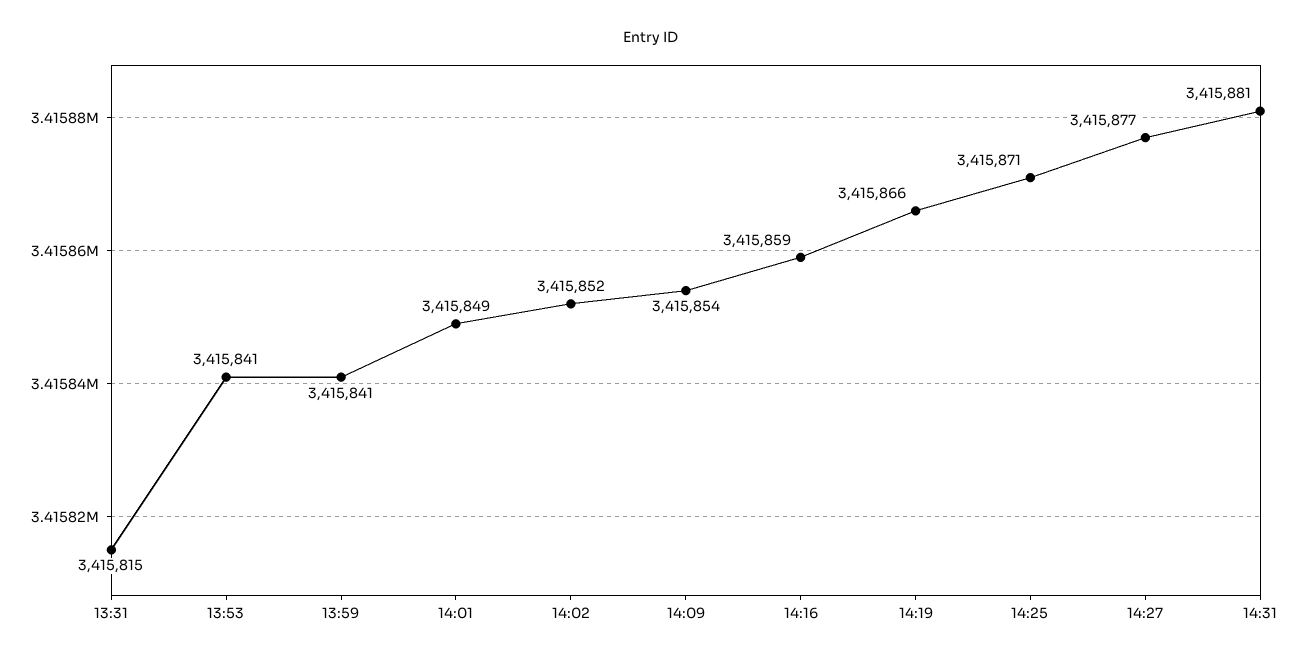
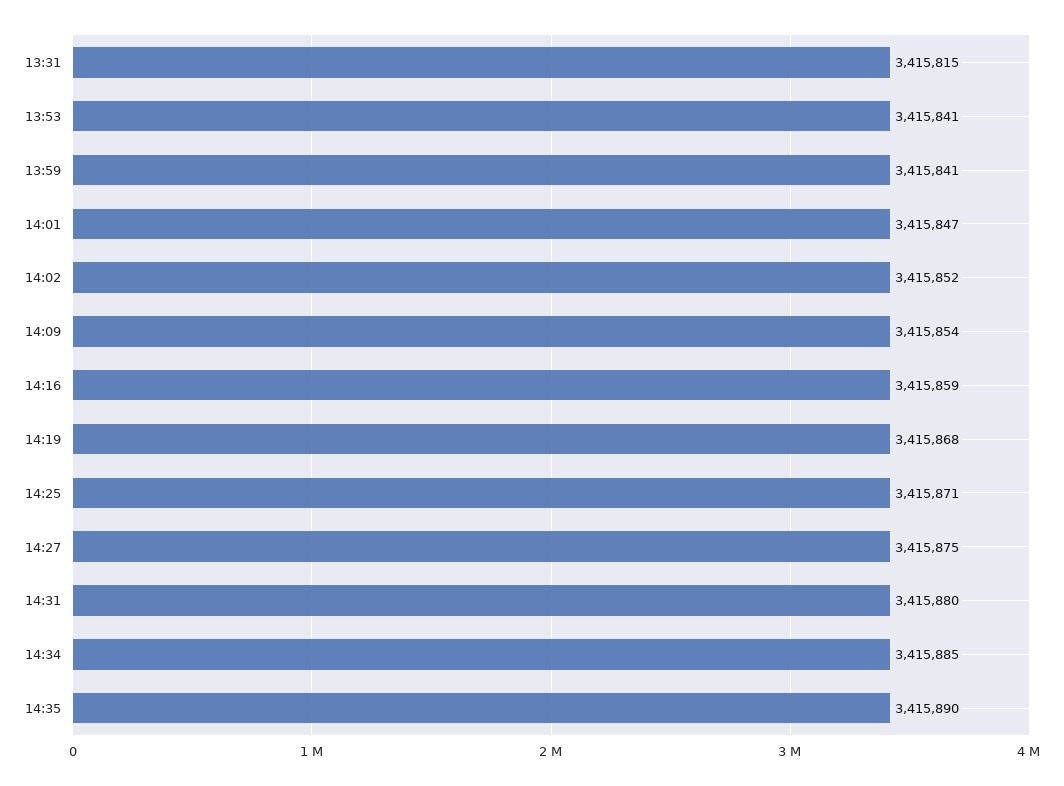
14:01: 3415849 -> 3415847
14:19: 3415866 -> 3415868
14:27: 3415877 -> 3415875
14:31: 3415881 -> 3415880
14:34: none -> 3415885
14:35: none -> 3415890

